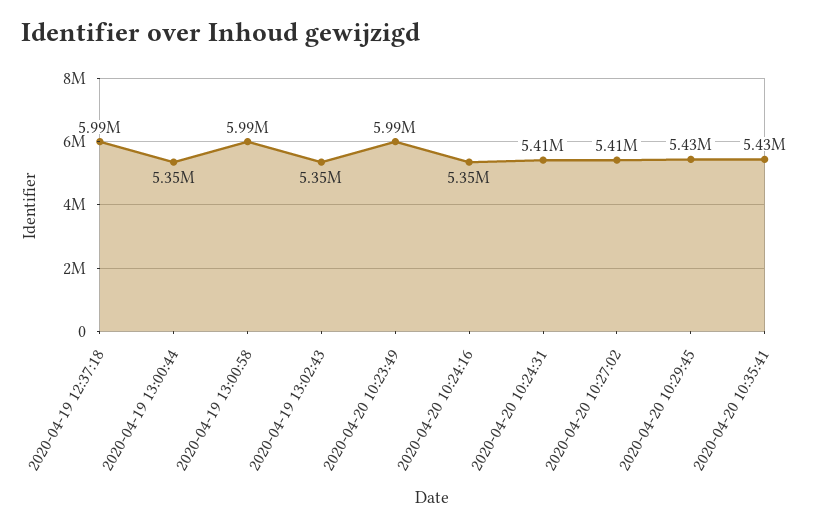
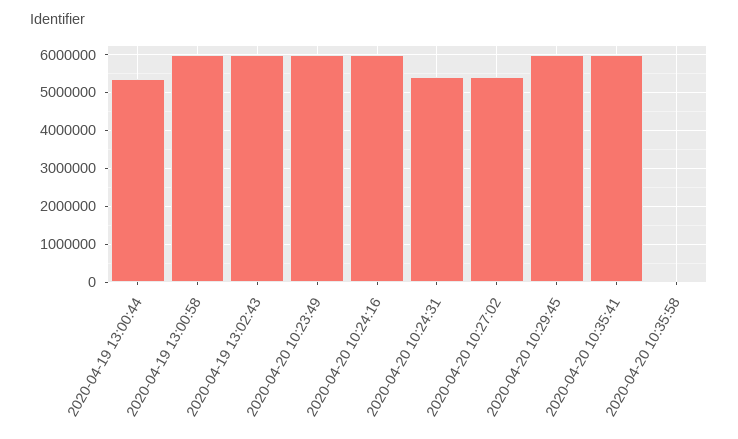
2020-04-19 12:37:18: 5990000 -> none
2020-04-19 13:02:43: 5350000 -> 6000000
2020-04-20 10:24:16: 5350000 -> 6000000
2020-04-20 10:29:45: 5430000 -> 6000000
2020-04-20 10:35:41: 5430000 -> 6000000
2020-04-20 10:35:58: none -> 0

